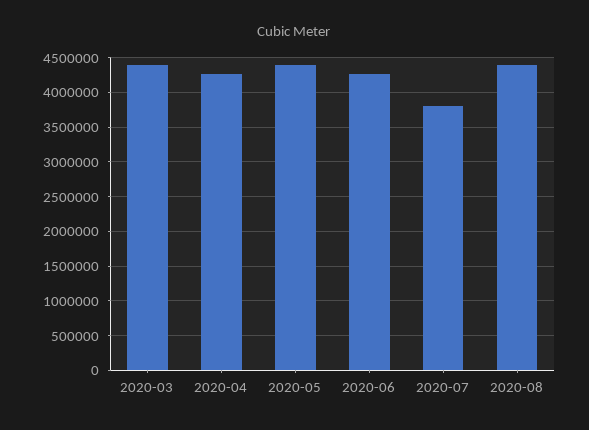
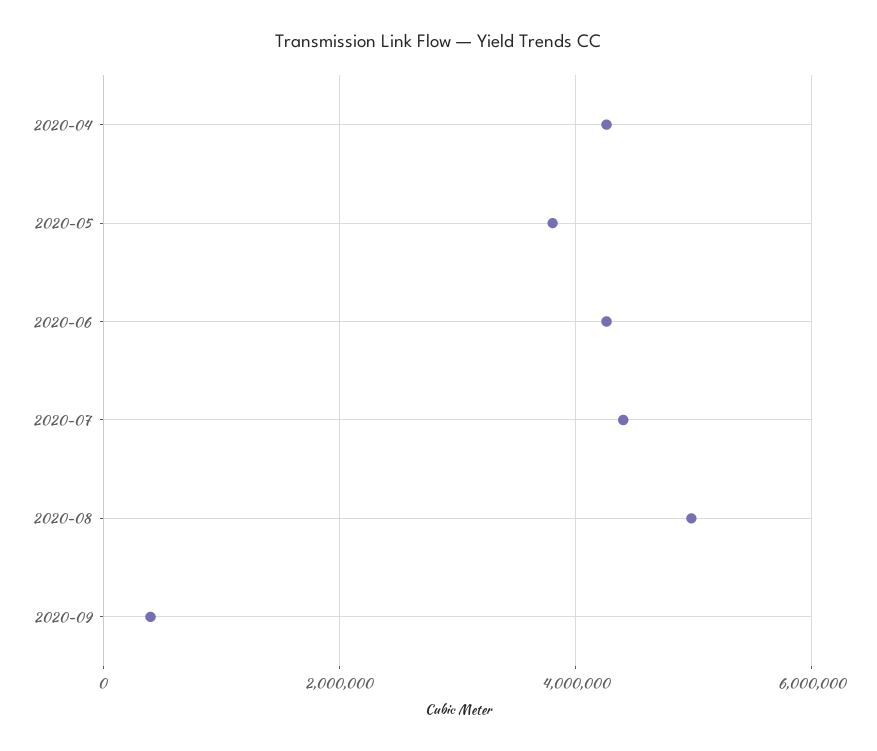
2020-03: 4400000 -> none
2020-05: 4400000 -> 3800000
2020-07: 3800000 -> 4400000
2020-08: 4400000 -> 5000000
2020-09: none -> 400000

